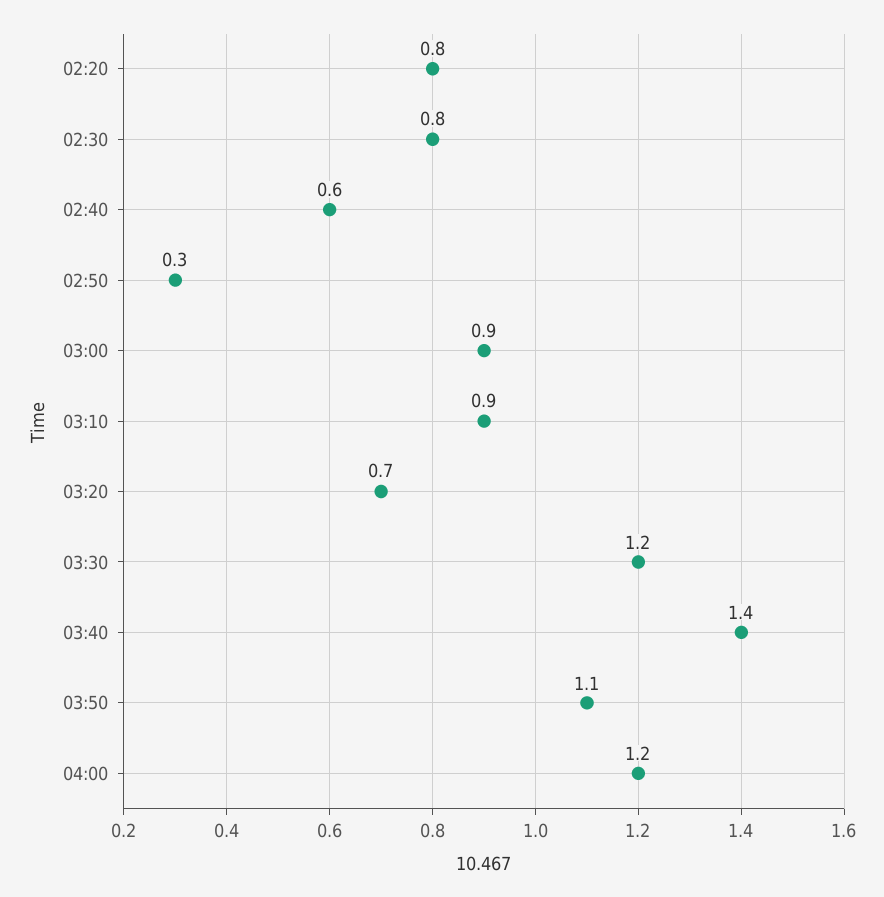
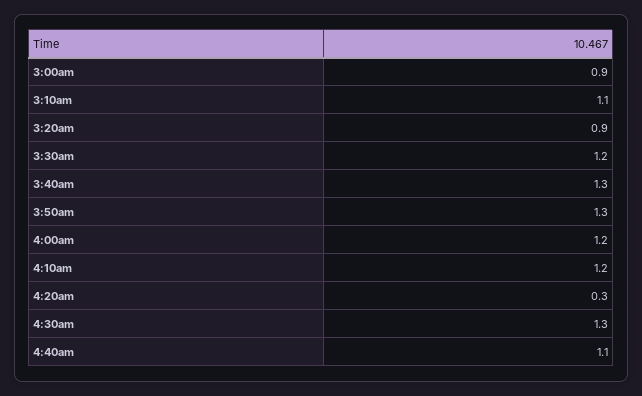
02:20: 0.8 -> none
02:30: 0.8 -> none
02:40: 0.6 -> none
02:50: 0.3 -> none
03:10: 0.9 -> 1.1
03:20: 0.7 -> 0.9
03:40: 1.4 -> 1.3
03:50: 1.1 -> 1.3
4:10am: none -> 1.2
4:20am: none -> 0.3
4:30am: none -> 1.3
4:40am: none -> 1.1

